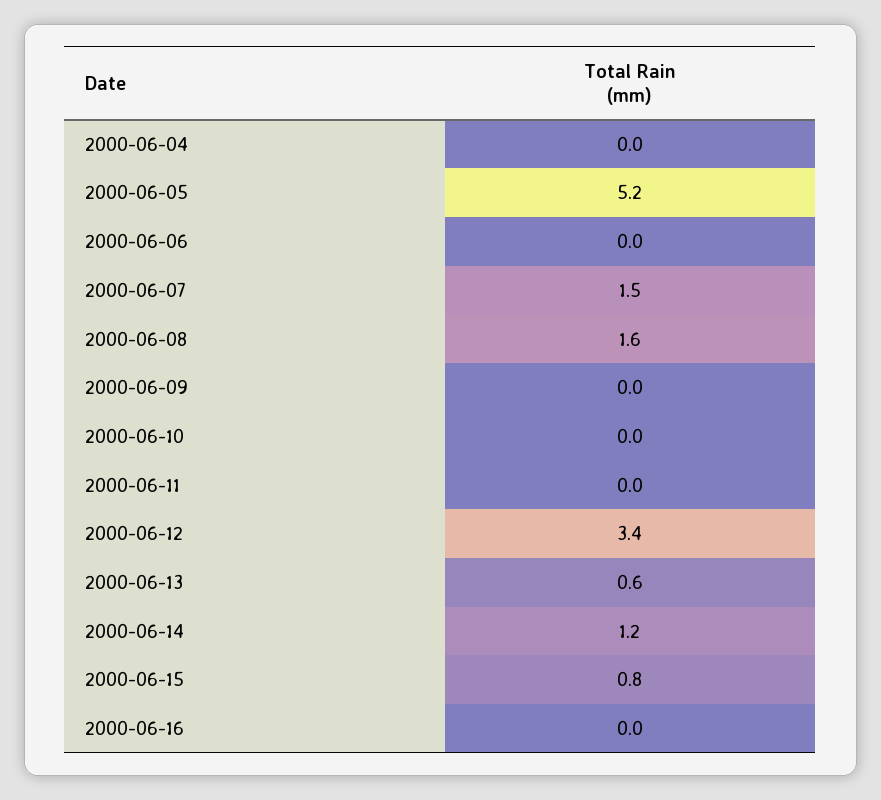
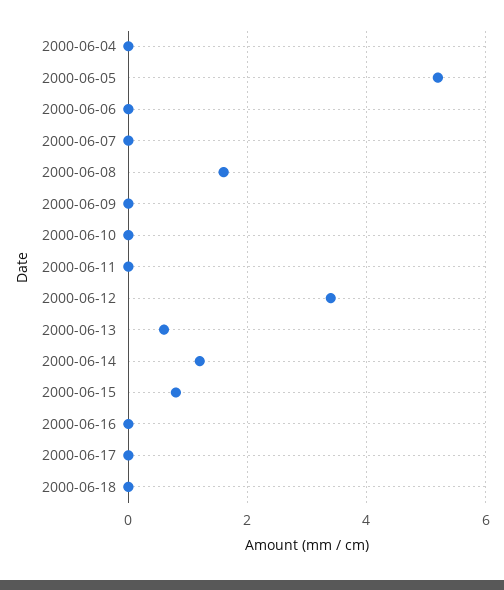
2000-06-07: 1.5 -> 0
2000-06-17: none -> 0
2000-06-18: none -> 0

